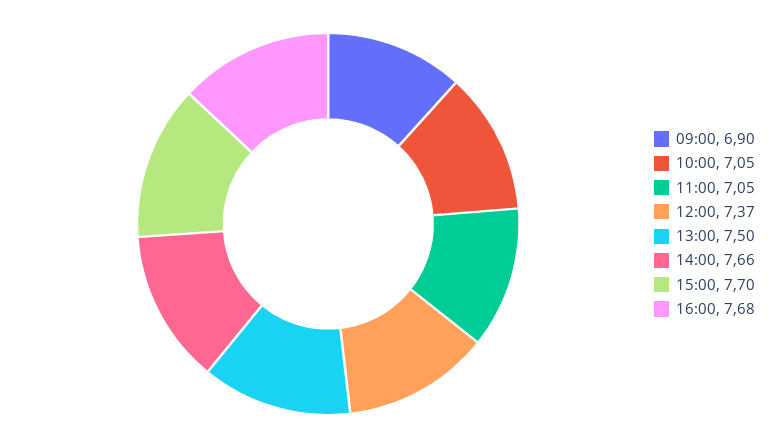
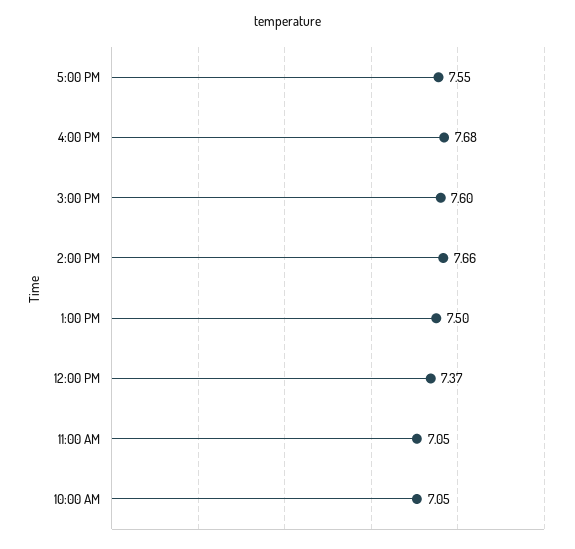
09:00: 6.9 -> none
15:00: 7.7 -> 7.6
5:00 PM: none -> 7.55

